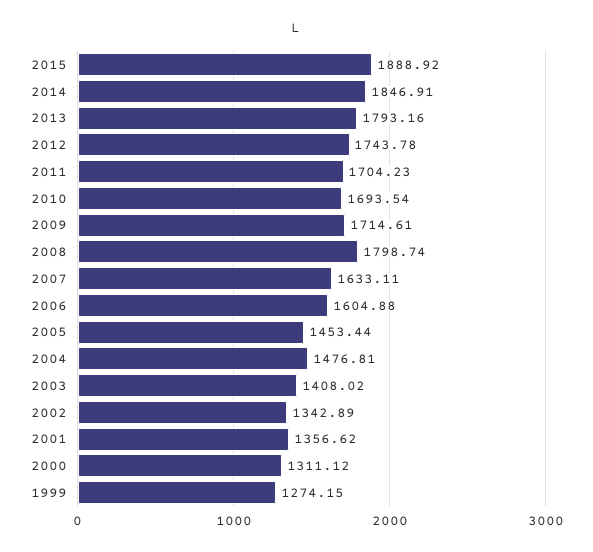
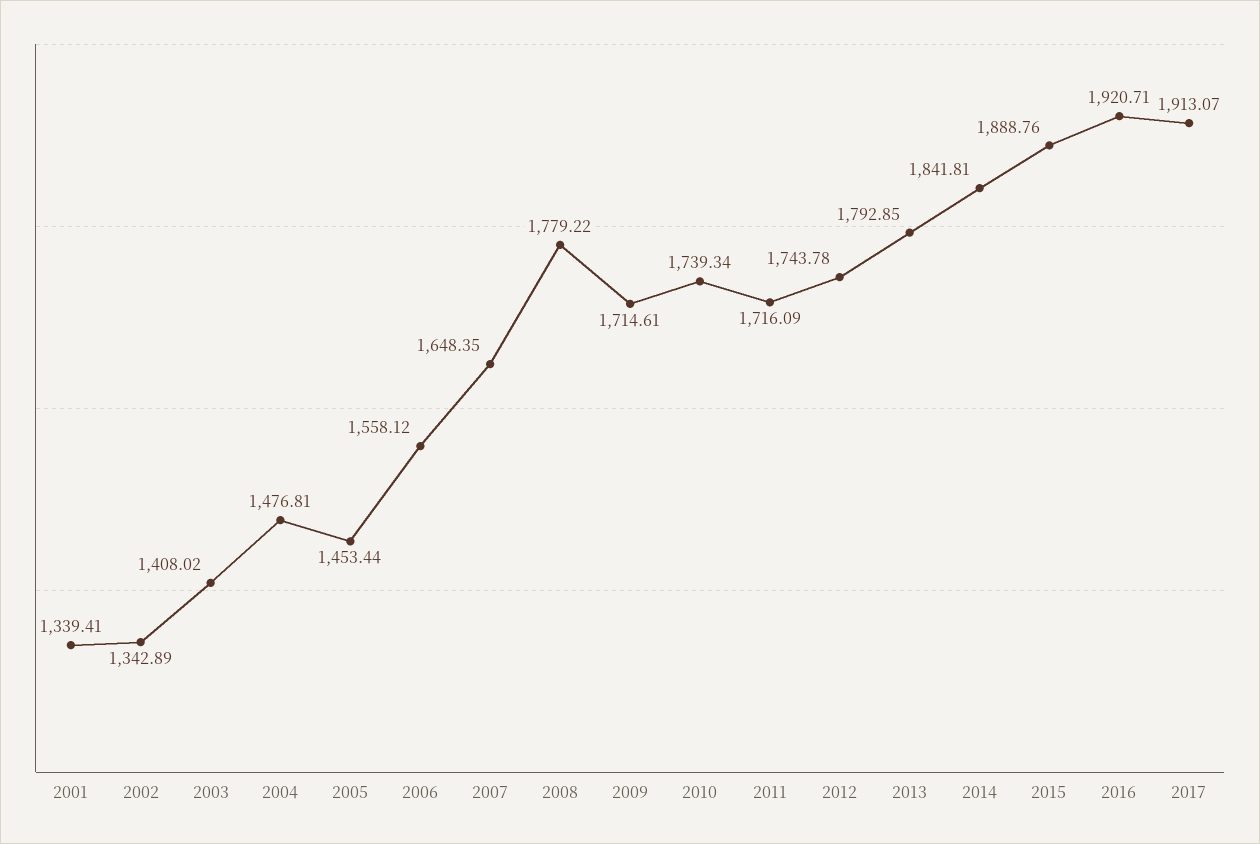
2015: 1888.92 -> 1888.76
2014: 1846.91 -> 1841.81
2013: 1793.16 -> 1792.85
2011: 1704.23 -> 1716.09
2010: 1693.54 -> 1739.34
2008: 1798.74 -> 1779.22
2007: 1633.11 -> 1648.35
2006: 1604.88 -> 1558.12
2001: 1356.62 -> 1339.41
2000: 1311.12 -> none
1999: 1274.15 -> none
2016: none -> 1920.71
2017: none -> 1913.07

